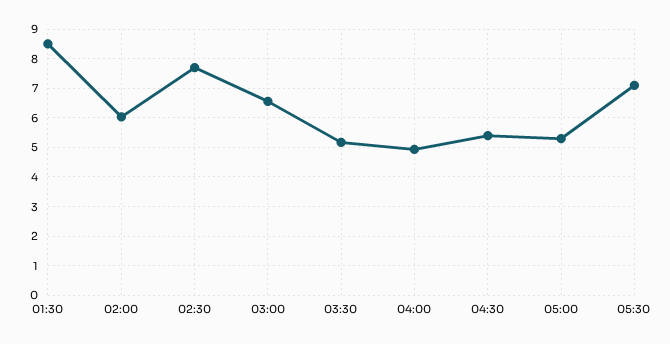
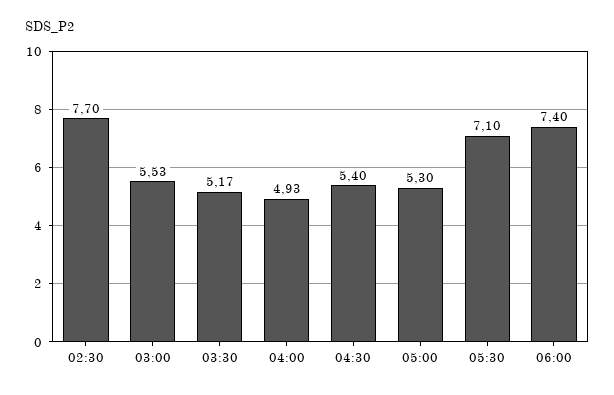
01:30: 8.5 -> none
02:00: 6 -> none
03:00: 6.5 -> 5.53
06:00: none -> 7.4

